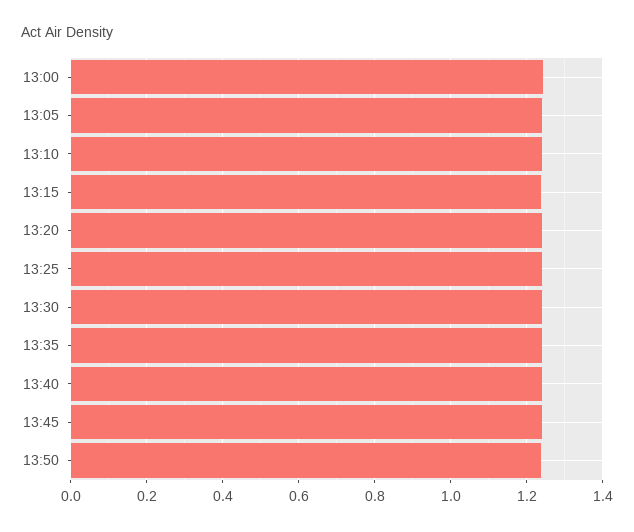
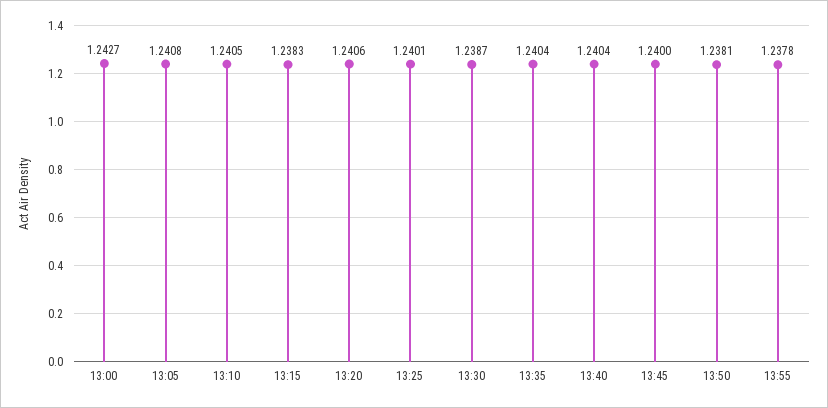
13:55: none -> 1.2378

